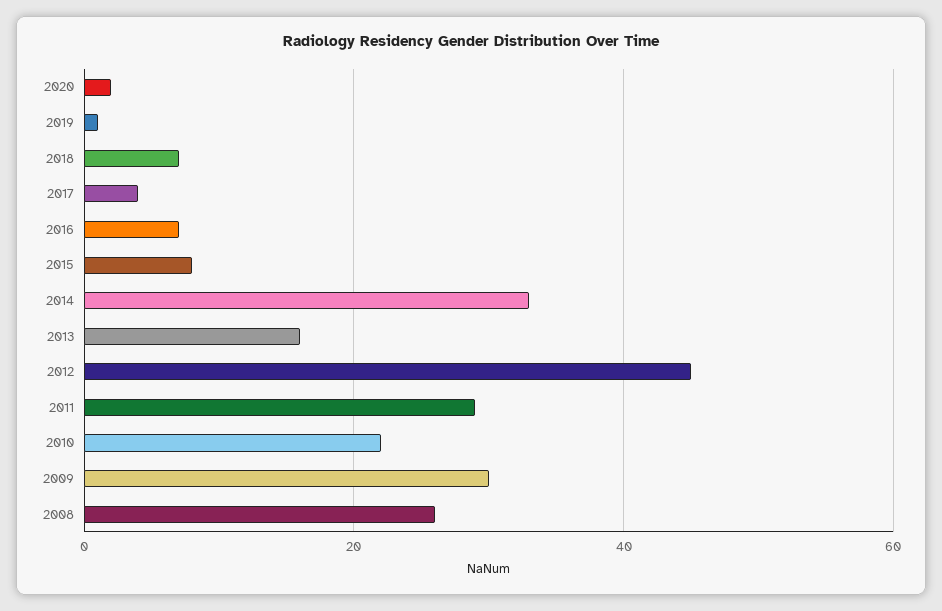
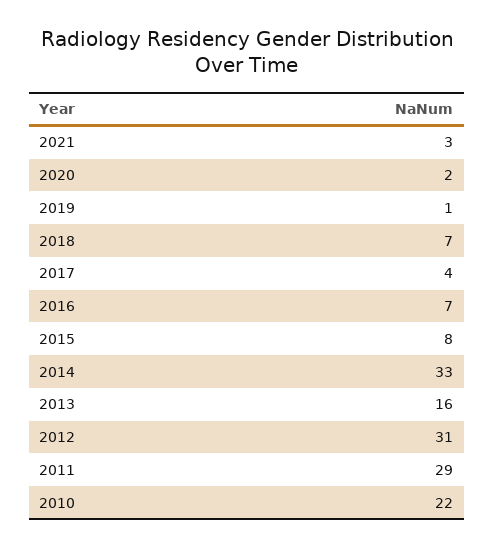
2012: 45 -> 31
2009: 30 -> none
2008: 25 -> none
2021: none -> 3

